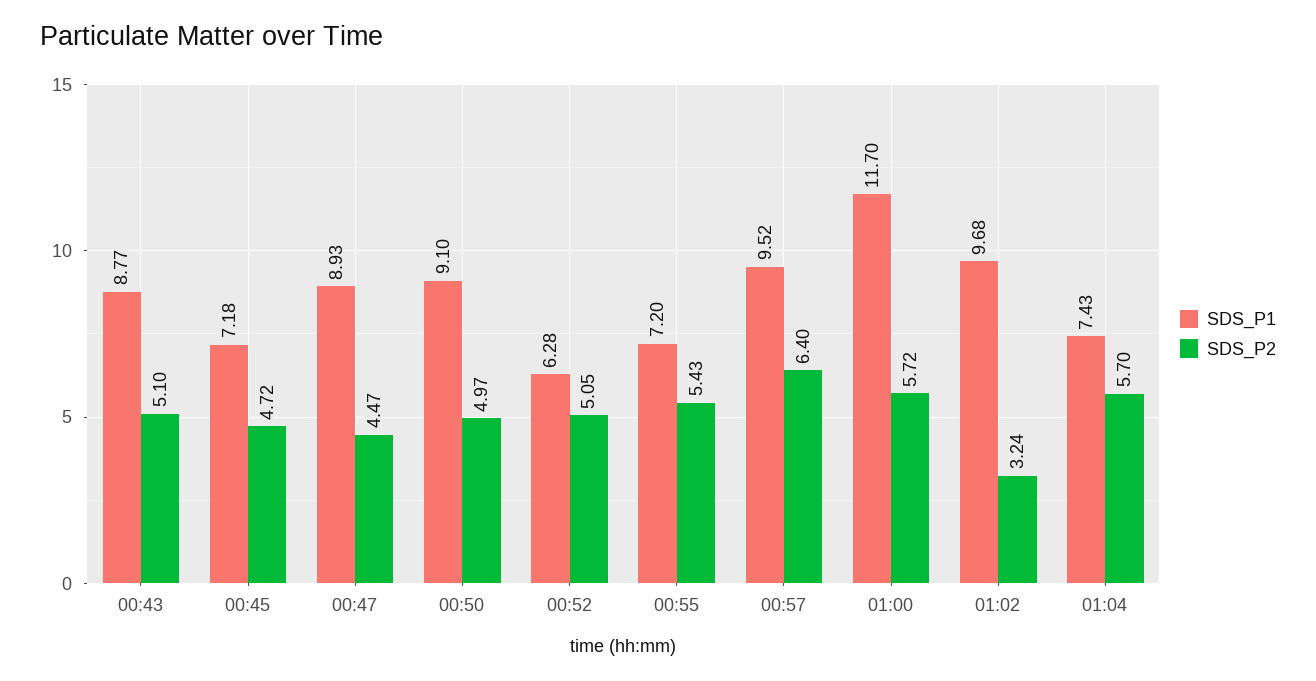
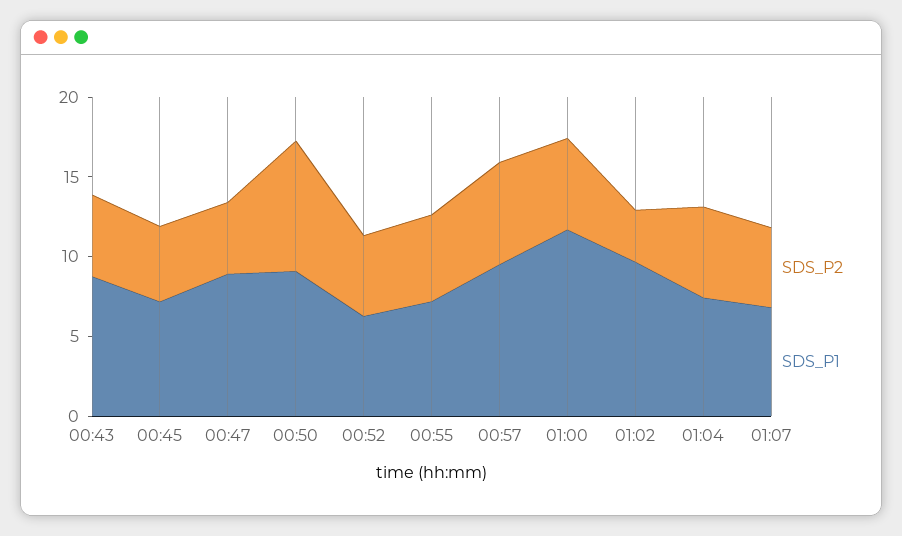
SDS_P2, 00:50: 4.97 -> 8
SDS_P2, 01:07: none -> 5
SDS_P1, 01:07: none -> 7

